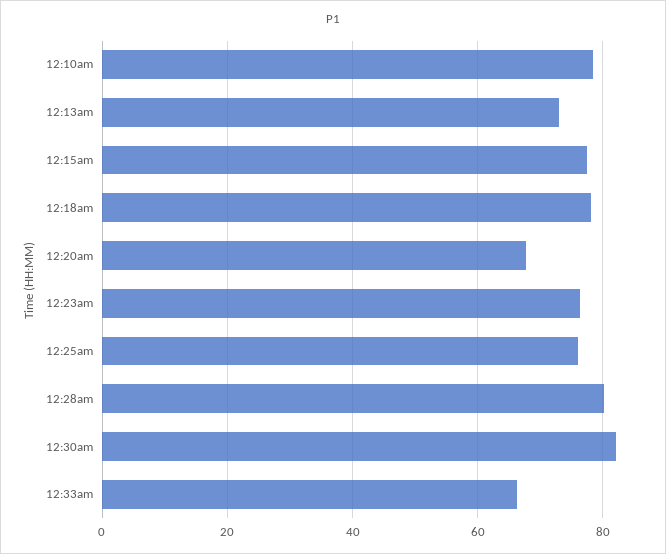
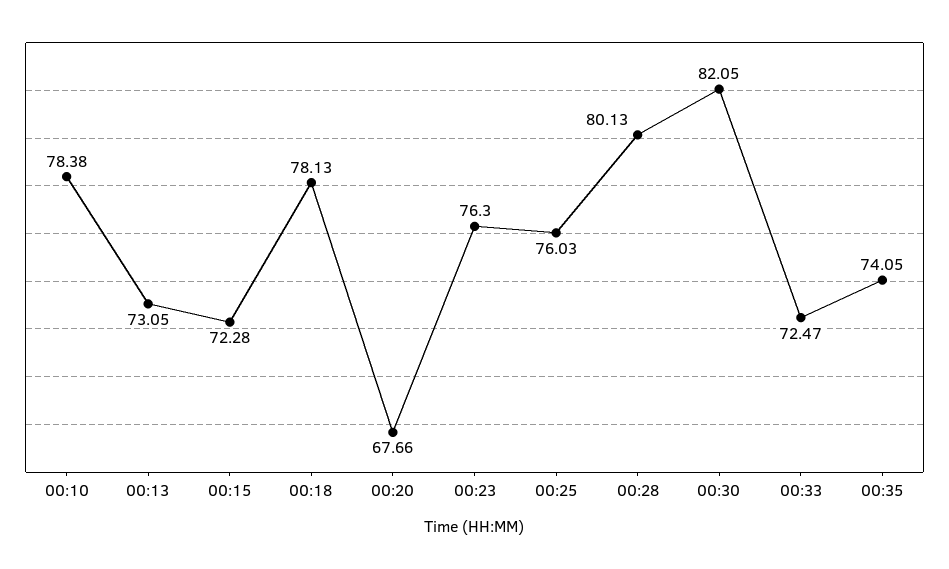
12:15am: 78 -> 72.28
12:33am: 66 -> 72.47
00:35: none -> 74.05

